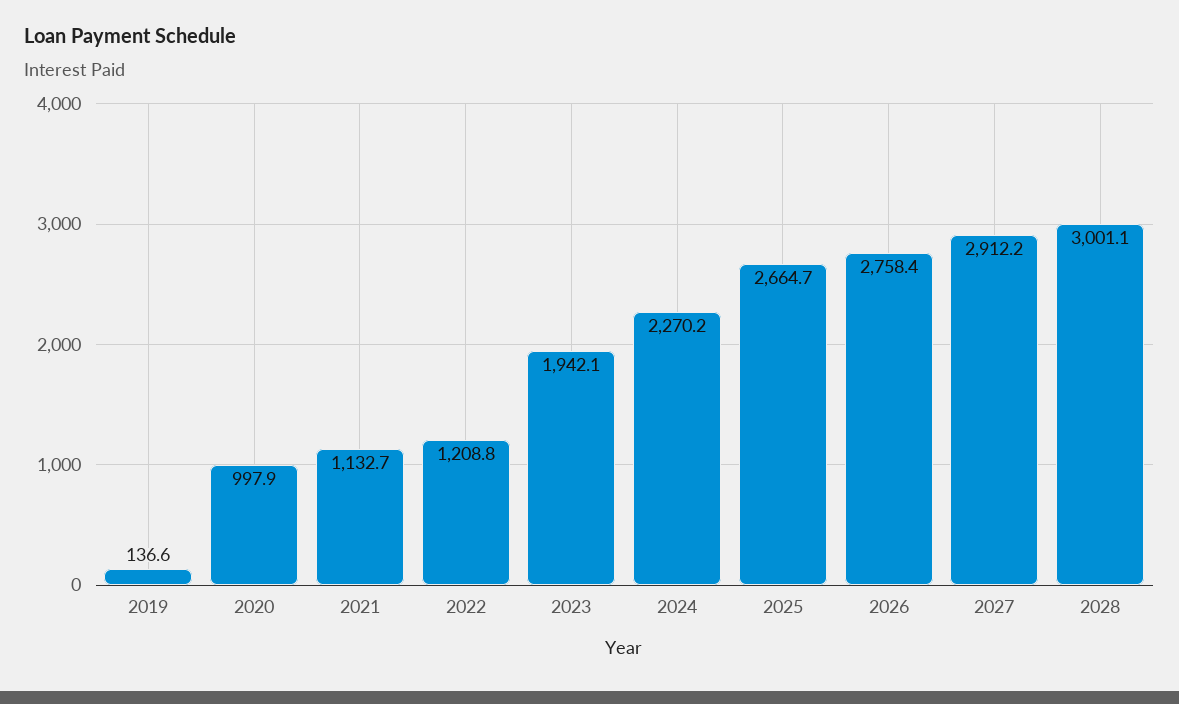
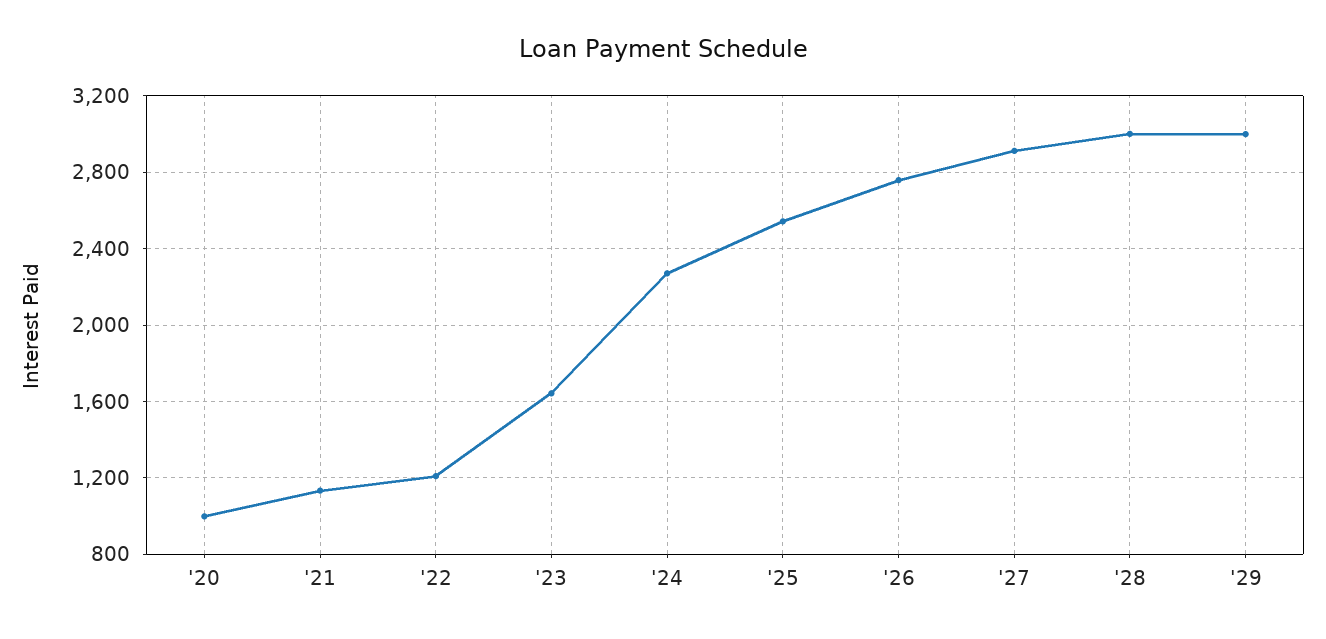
2019: 136.6 -> none
2023: 1942.1 -> 1650
2025: 2664.7 -> 2550
'29: none -> 3000

